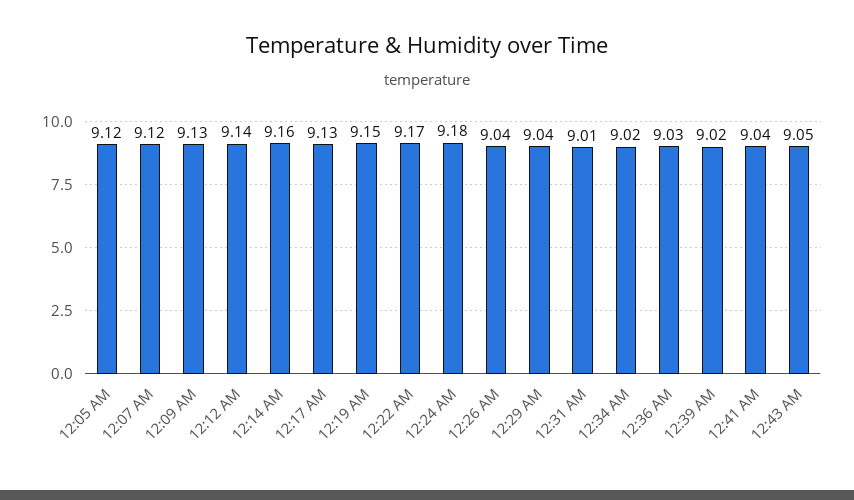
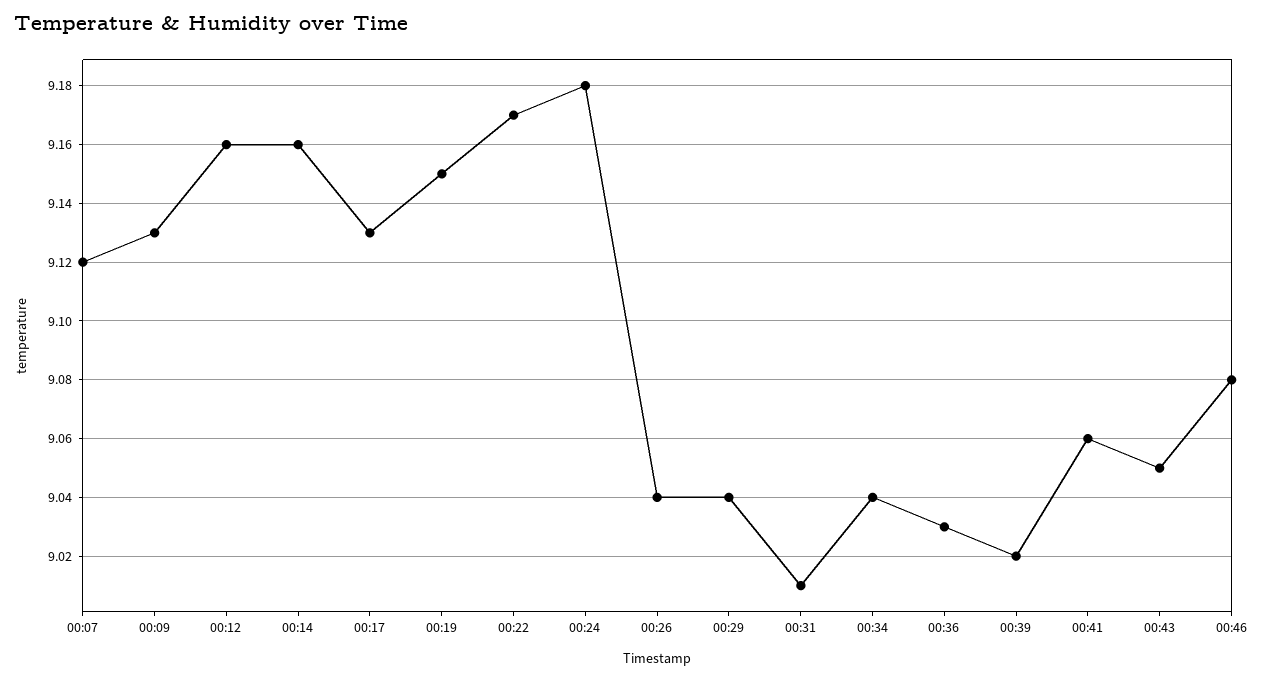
12:05 AM: 9.12 -> none
12:12 AM: 9.14 -> 9.16
12:34 AM: 9.02 -> 9.04
12:41 AM: 9.04 -> 9.06
00:46: none -> 9.08

